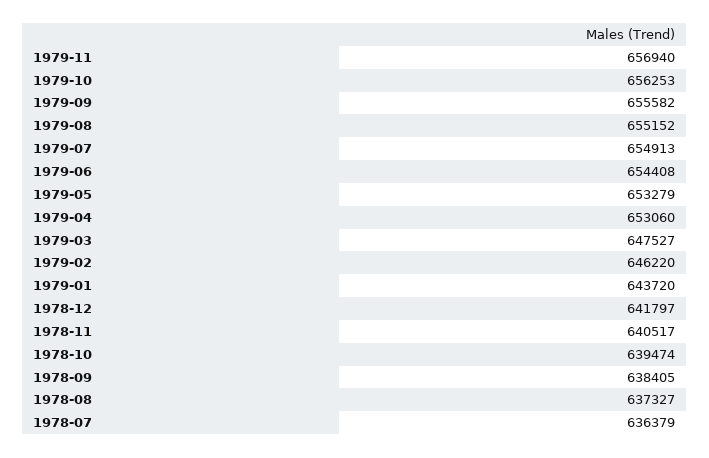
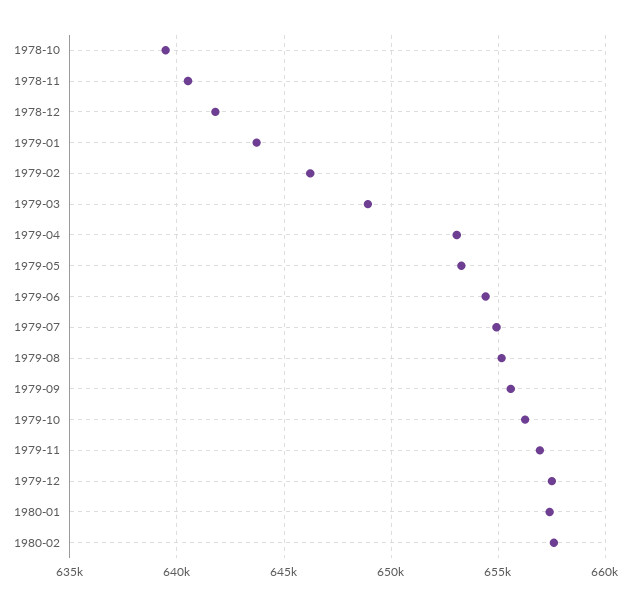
1979-03: 647527 -> 649000
1978-09: 638405 -> none
1978-08: 637327 -> none
1978-07: 636379 -> none
1979-12: none -> 657500
1980-01: none -> 657500
1980-02: none -> 657500

